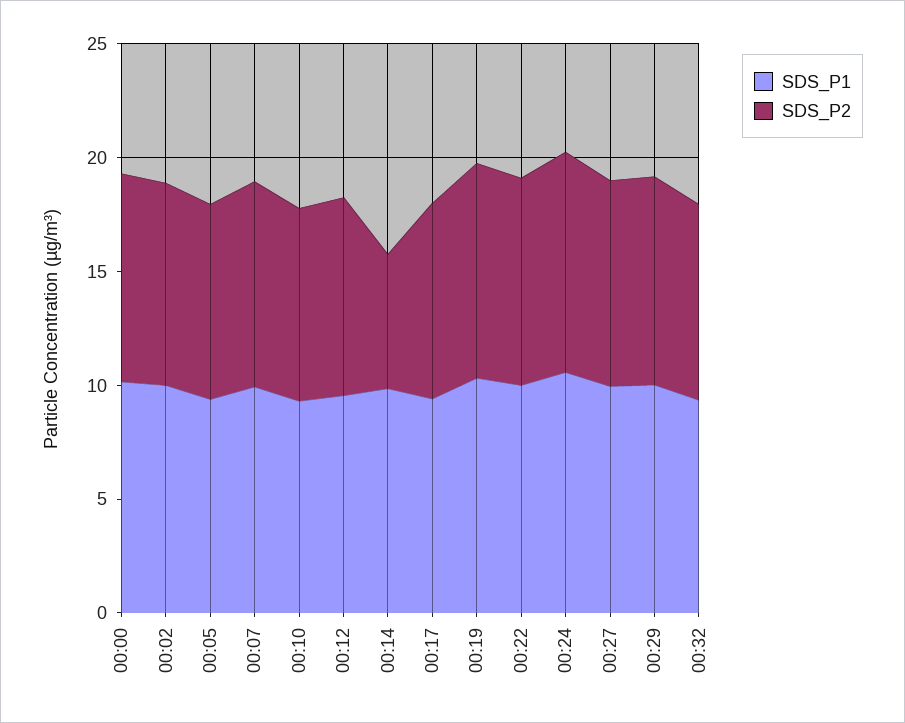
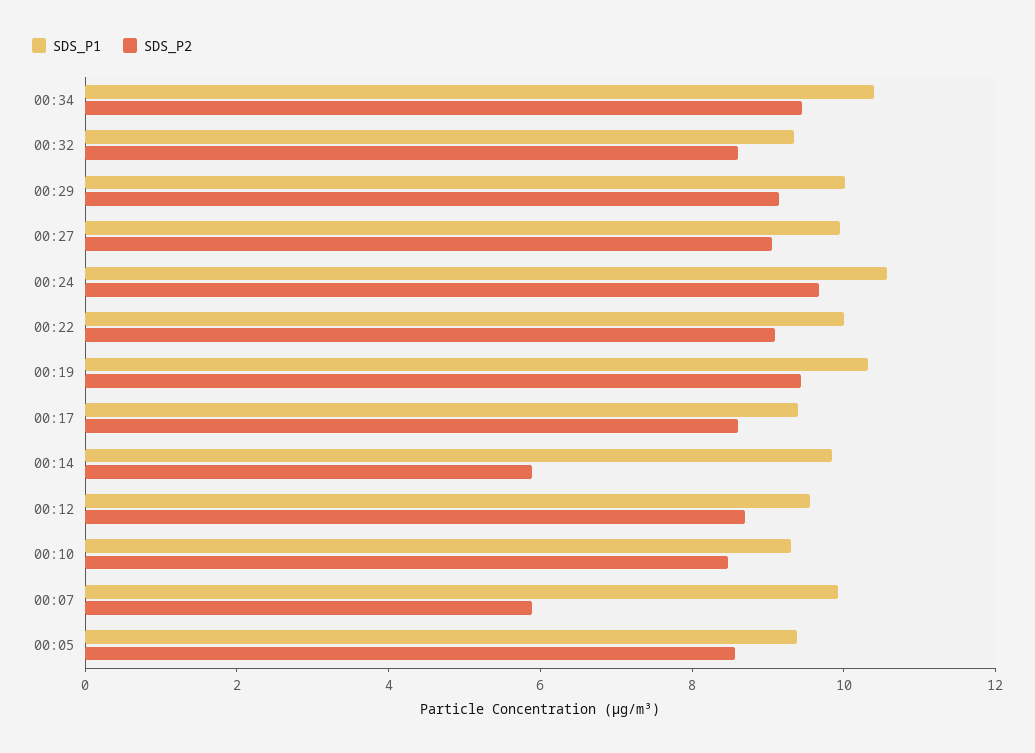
SDS_P1, 00:00: 10 -> none
SDS_P2, 00:00: 9 -> none
SDS_P1, 00:02: 10 -> none
SDS_P2, 00:02: 9 -> none
SDS_P2, 00:07: 9 -> 6
SDS_P1, 00:34: none -> 10.5
SDS_P2, 00:34: none -> 9.5

